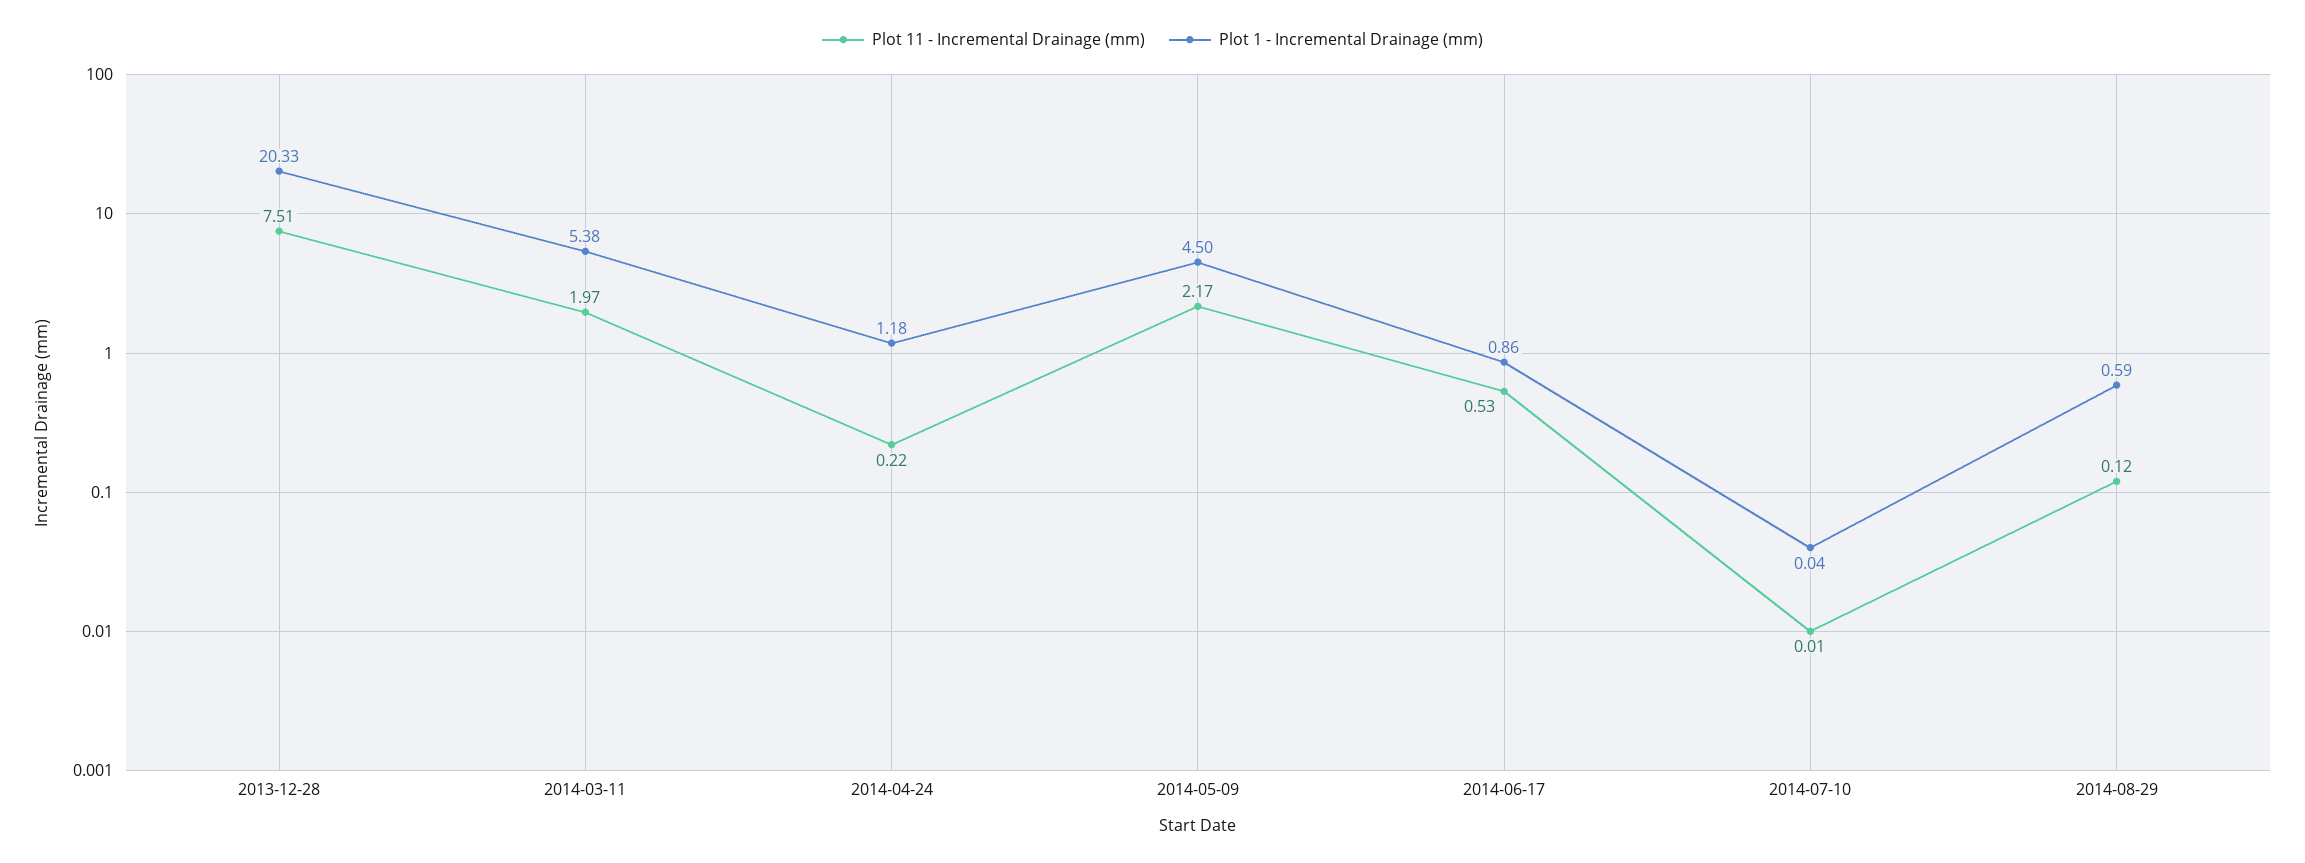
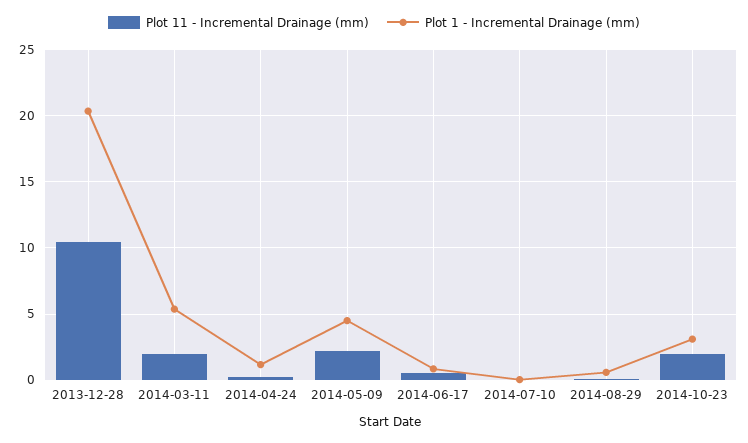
Plot 11 - Incremental Drainage (mm), 2013-12-28: 7.51 -> 10.5
Plot 11 - Incremental Drainage (mm), 2014-10-23: none -> 2
Plot 1 - Incremental Drainage (mm), 2014-10-23: none -> 3

